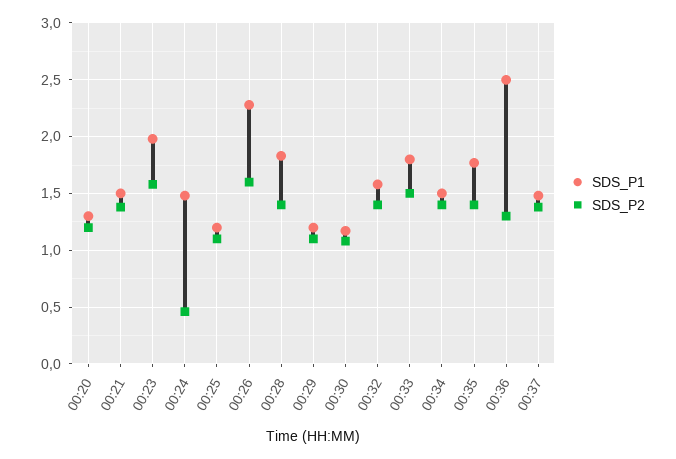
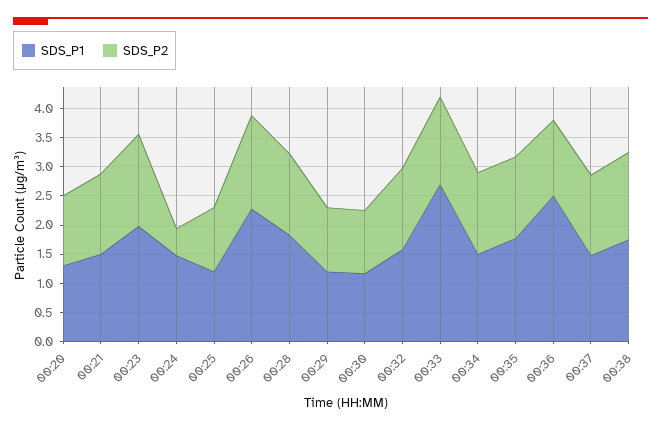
SDS_P1, 00:33: 1.8 -> 2.75
SDS_P1, 00:38: none -> 1.75
SDS_P2, 00:38: none -> 1.5

